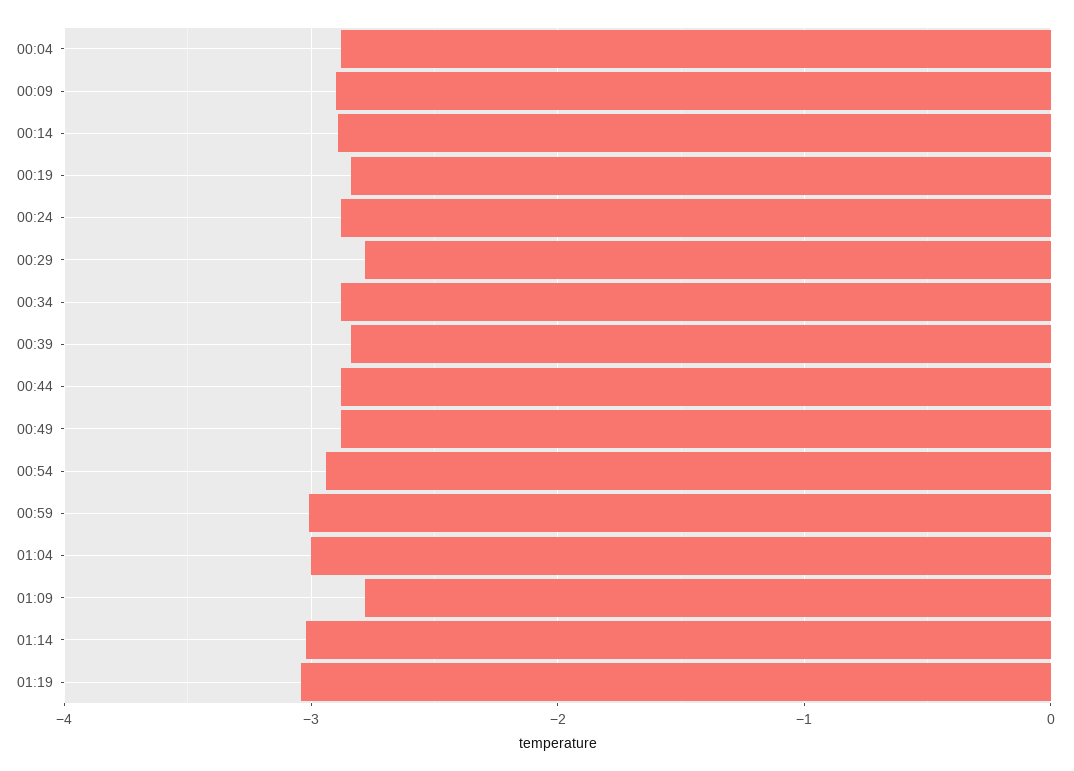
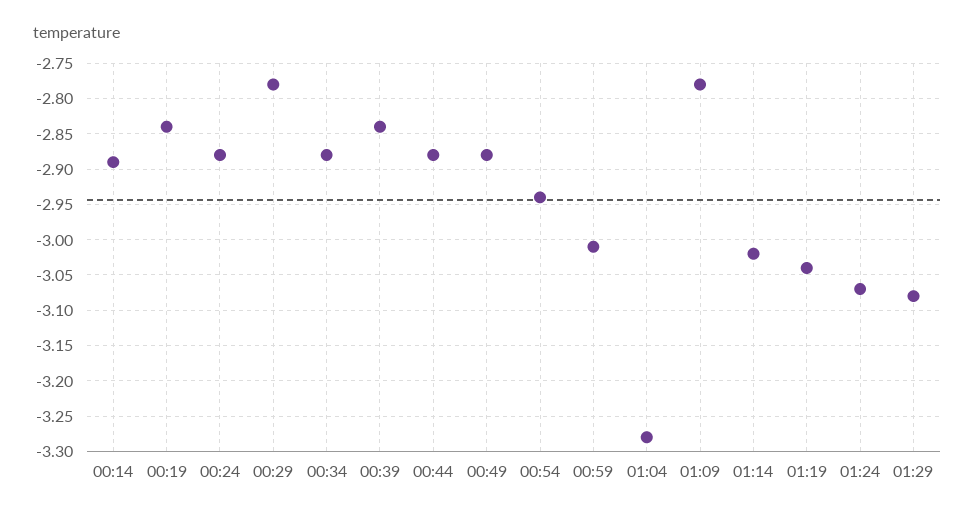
00:04: -2.9 -> none
00:09: -2.9 -> none
01:04: -3 -> -3.28
01:24: none -> -3.07
01:29: none -> -3.08

